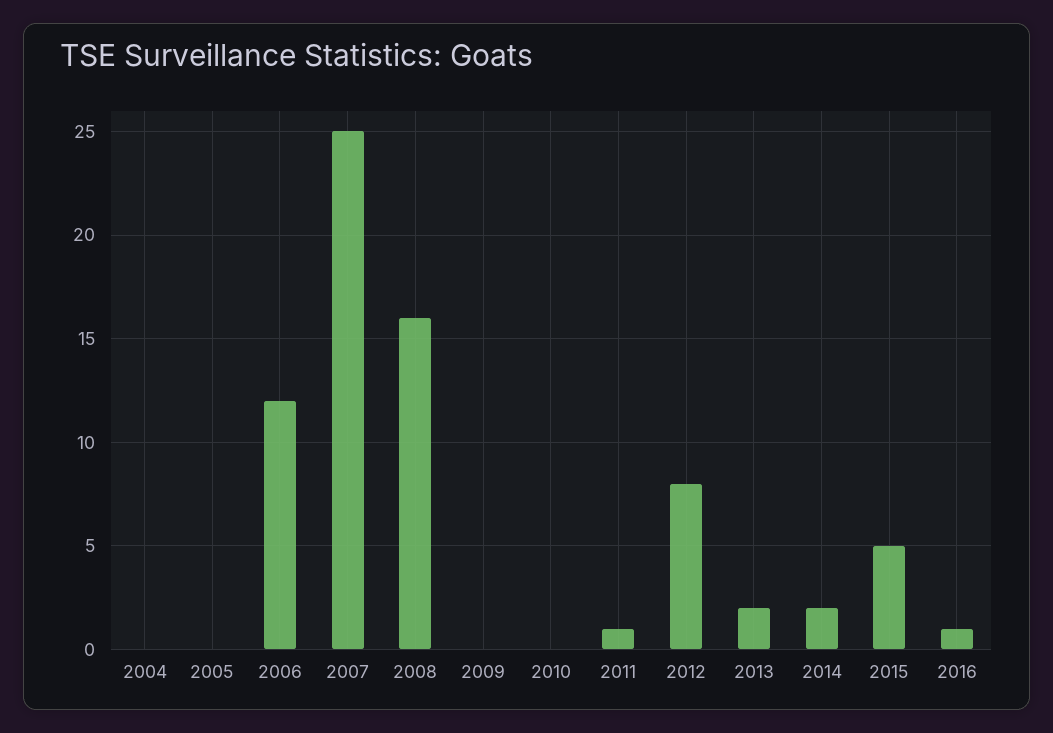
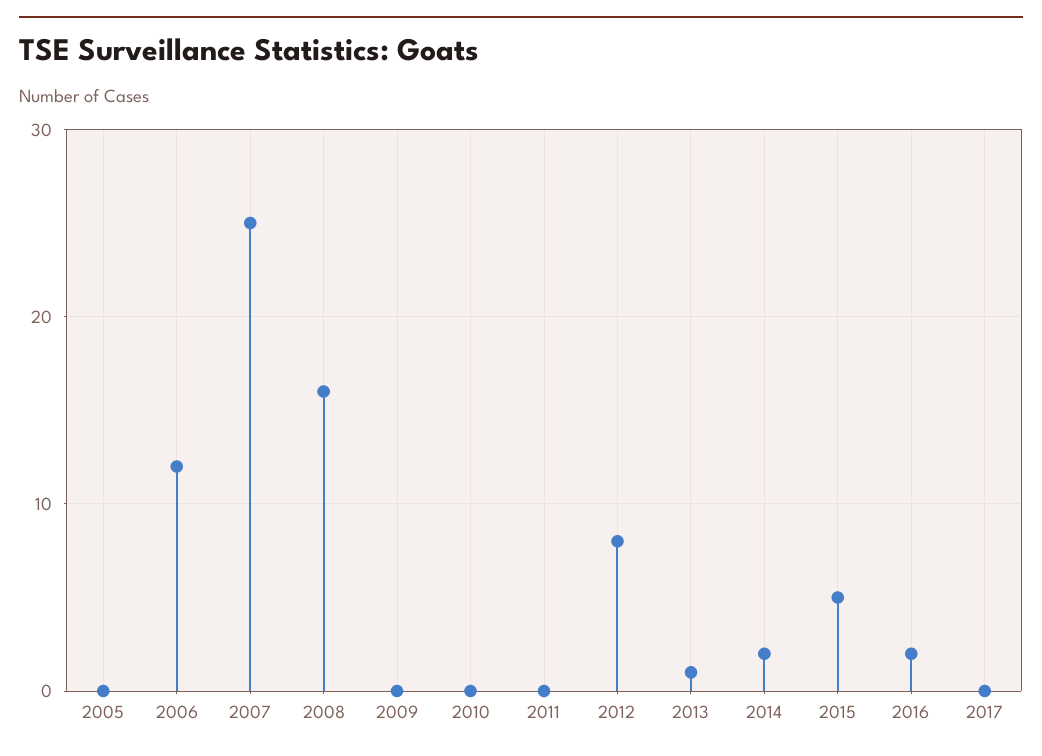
2004: 0 -> none
2011: 1 -> 0
2013: 2 -> 1
2016: 1 -> 2
2017: none -> 0

